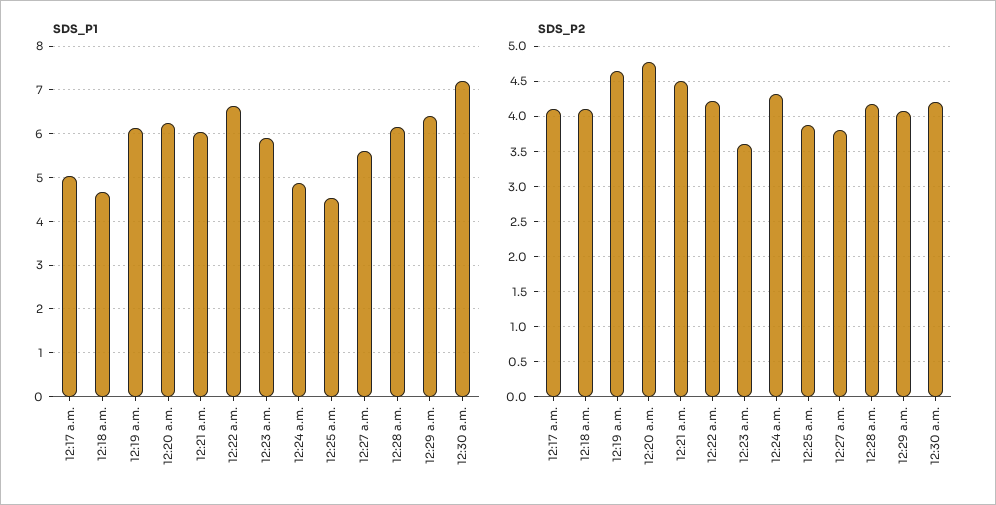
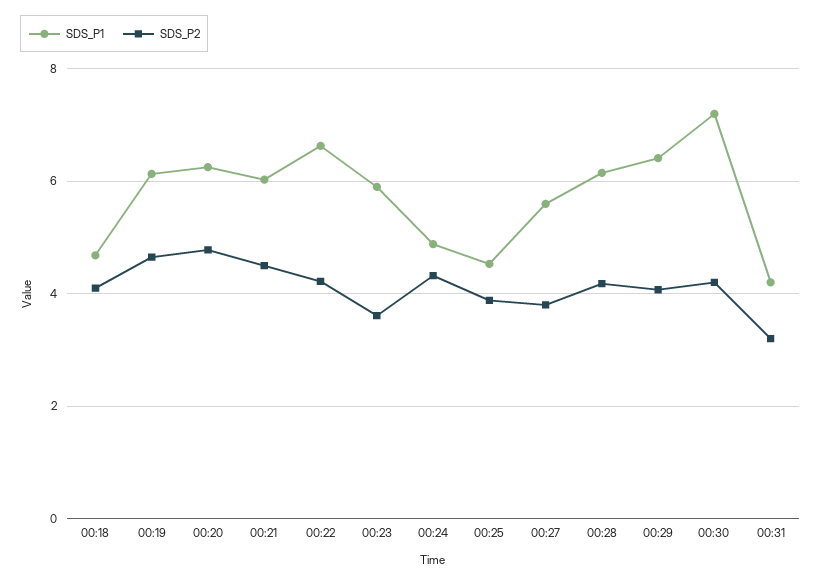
SDS_P1, 12:17 a.m.: 5 -> none
SDS_P2, 12:17 a.m.: 4.1 -> none
SDS_P1, 00:31: none -> 4.2
SDS_P2, 00:31: none -> 3.2

